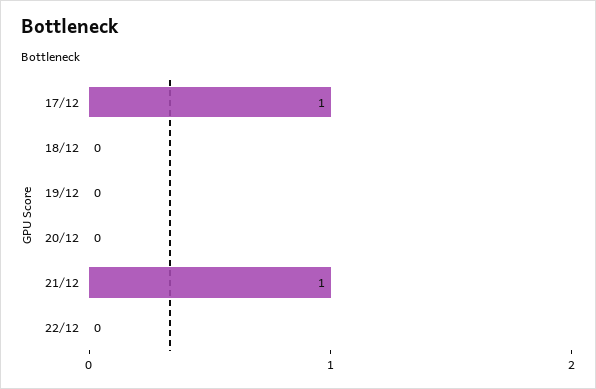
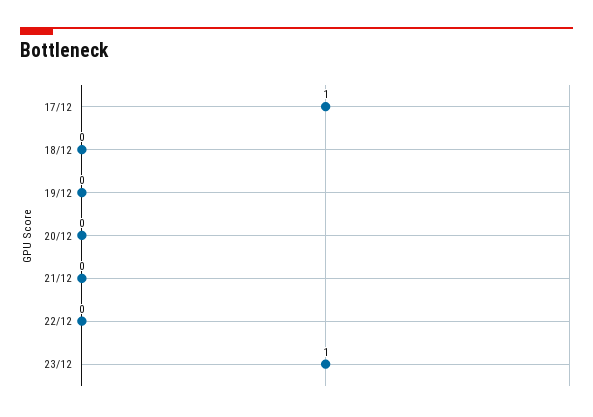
21/12: 1 -> 0
23/12: none -> 1

